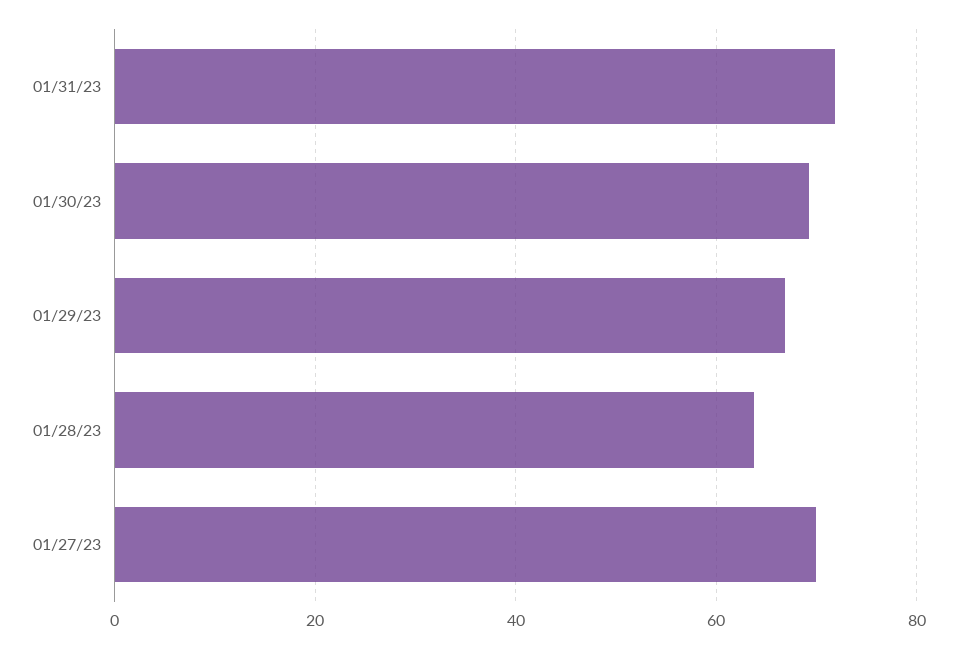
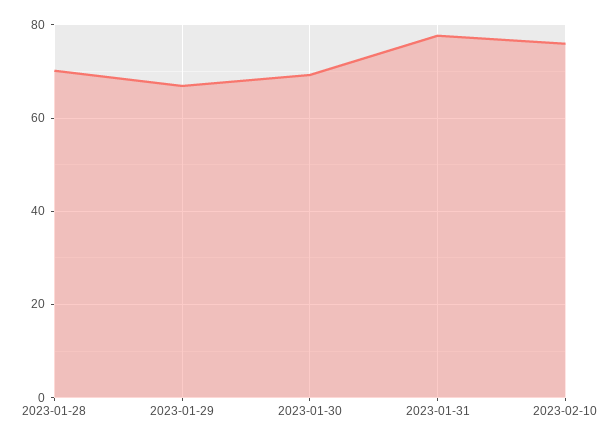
01/31/23: 72 -> 78
01/28/23: 64 -> 70
01/27/23: 70 -> none
2023-02-10: none -> 76

